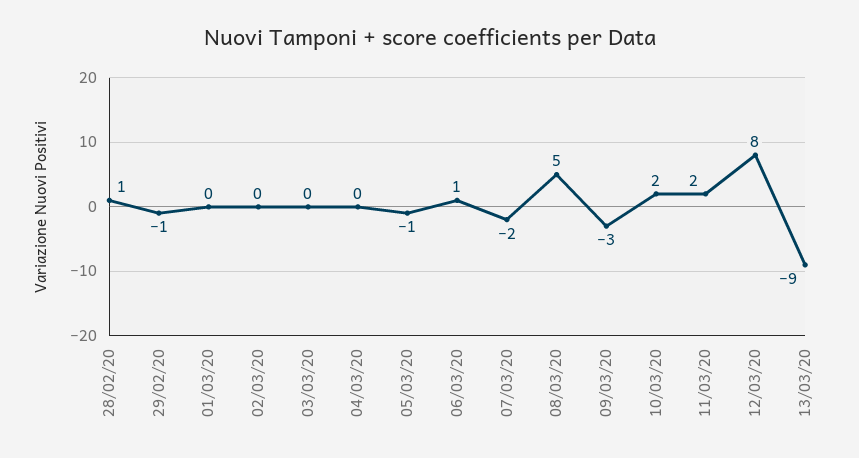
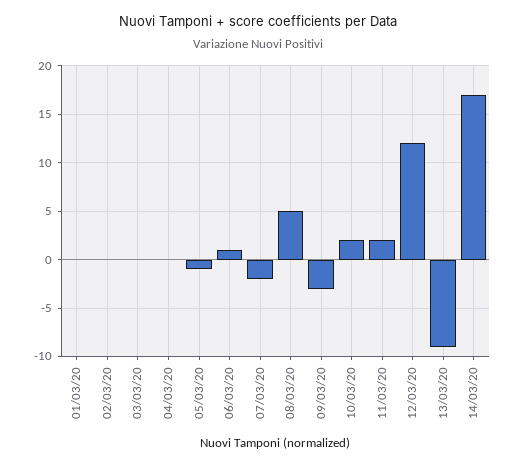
28/02/20: 1 -> none
29/02/20: -1 -> none
12/03/20: 8 -> 12
14/03/20: none -> 17

